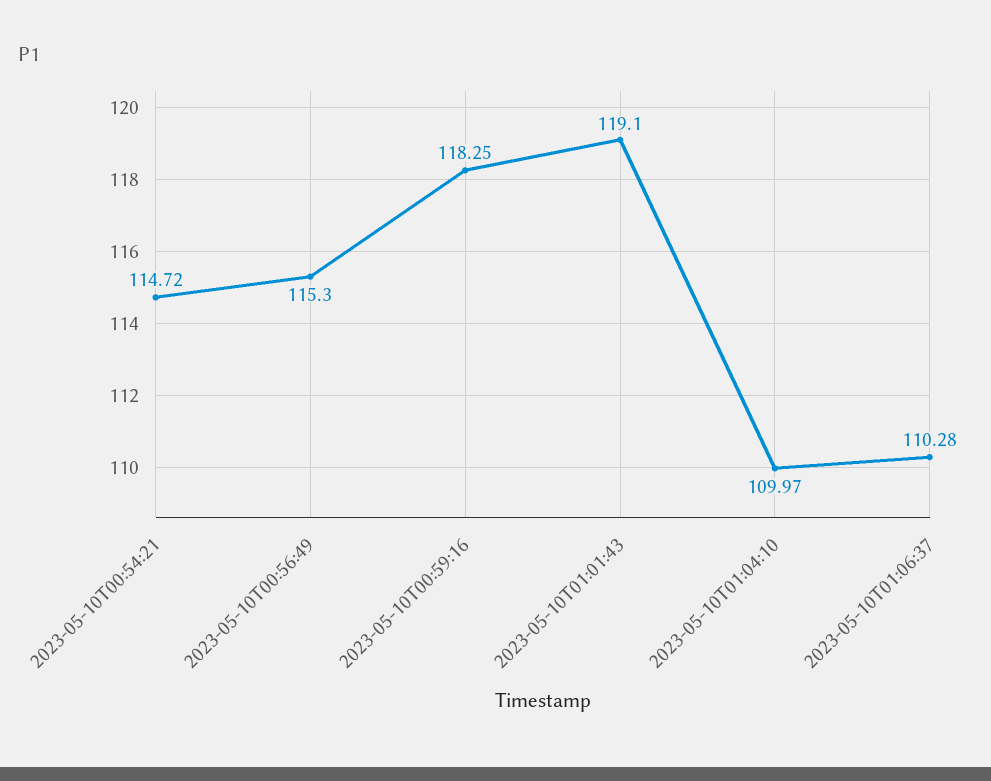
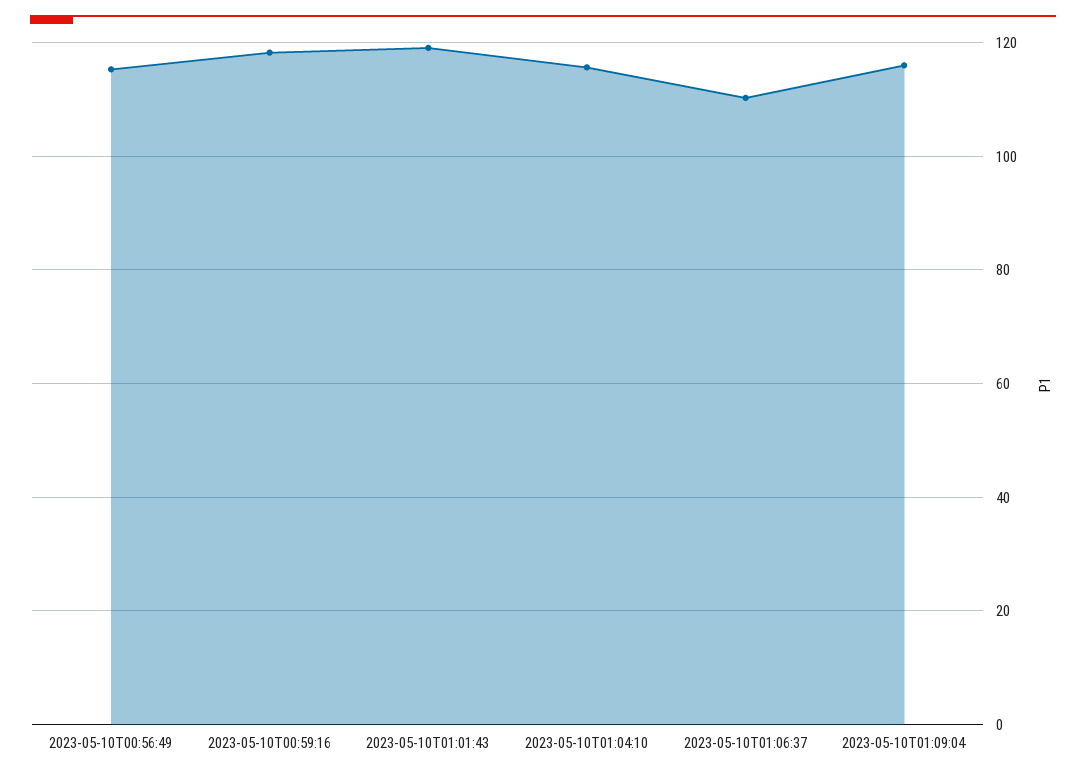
2023-05-10T00:54:21: 114.72 -> none
2023-05-10T01:04:10: 109.97 -> 116
2023-05-10T01:09:04: none -> 116

